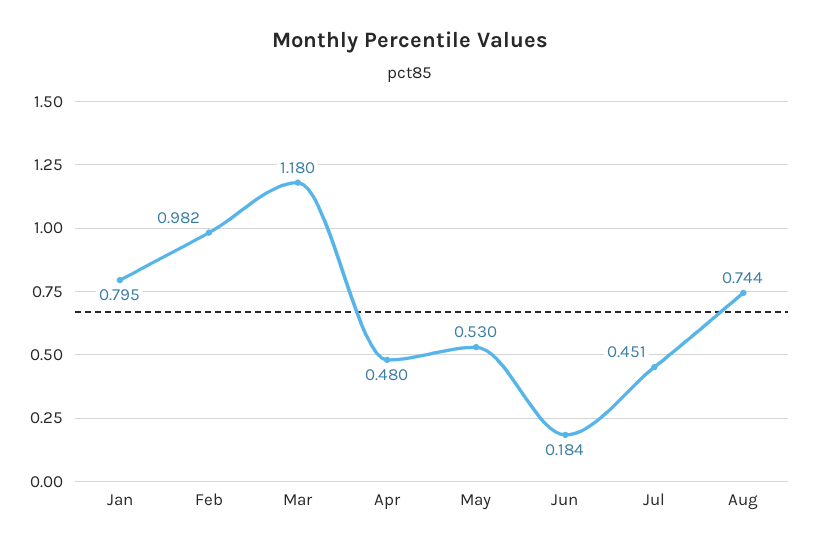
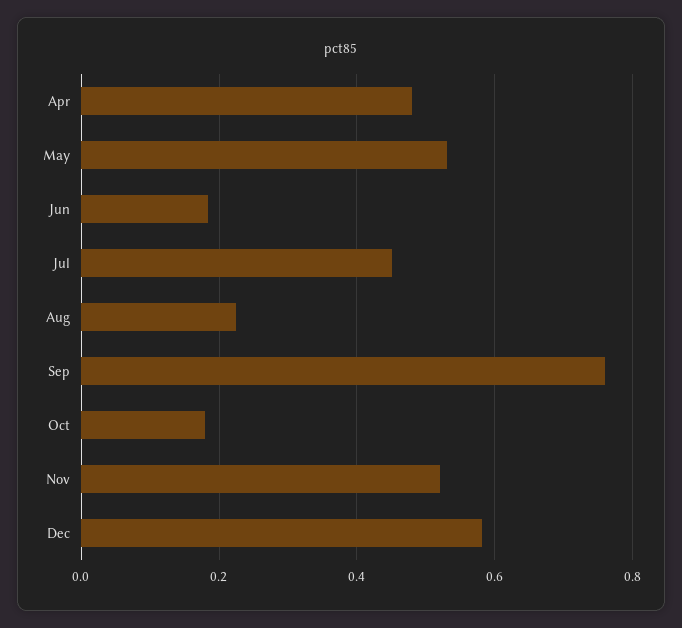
Jan: 0.795 -> none
Feb: 0.982 -> none
Mar: 1.18 -> none
Aug: 0.744 -> 0.22
Sep: none -> 0.76
Oct: none -> 0.18
Nov: none -> 0.52
Dec: none -> 0.58

